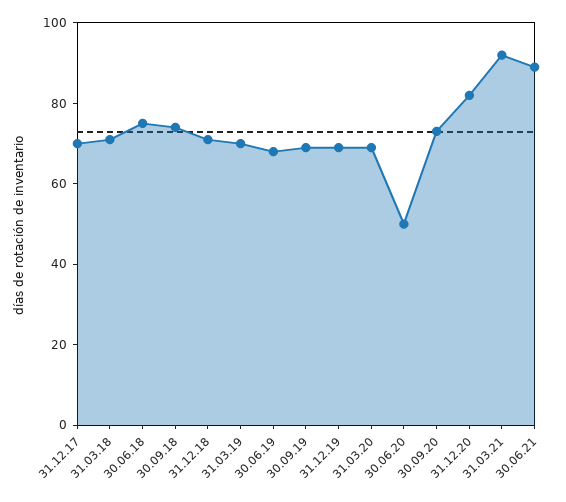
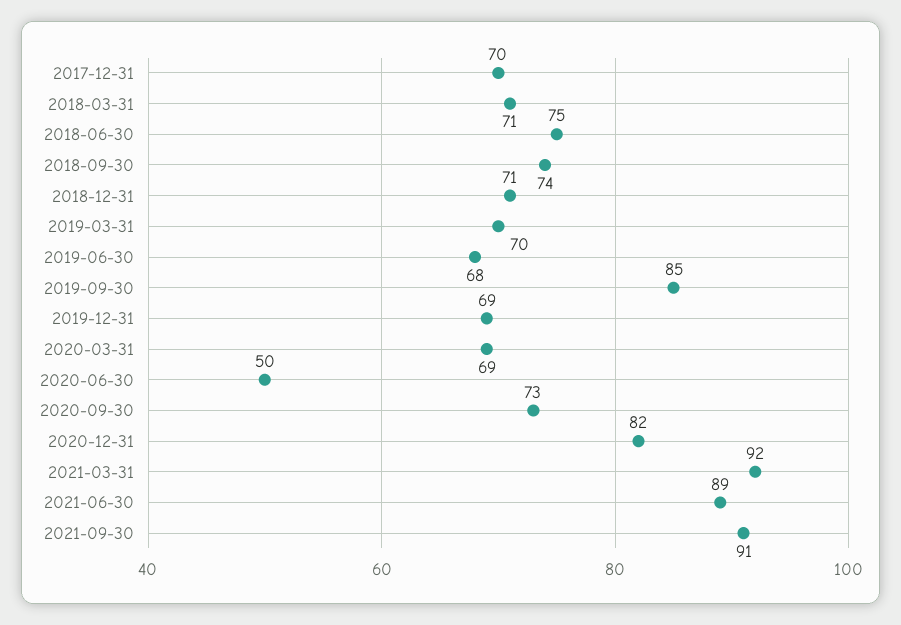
30.09.19: 70 -> 85
2021-09-30: none -> 91

